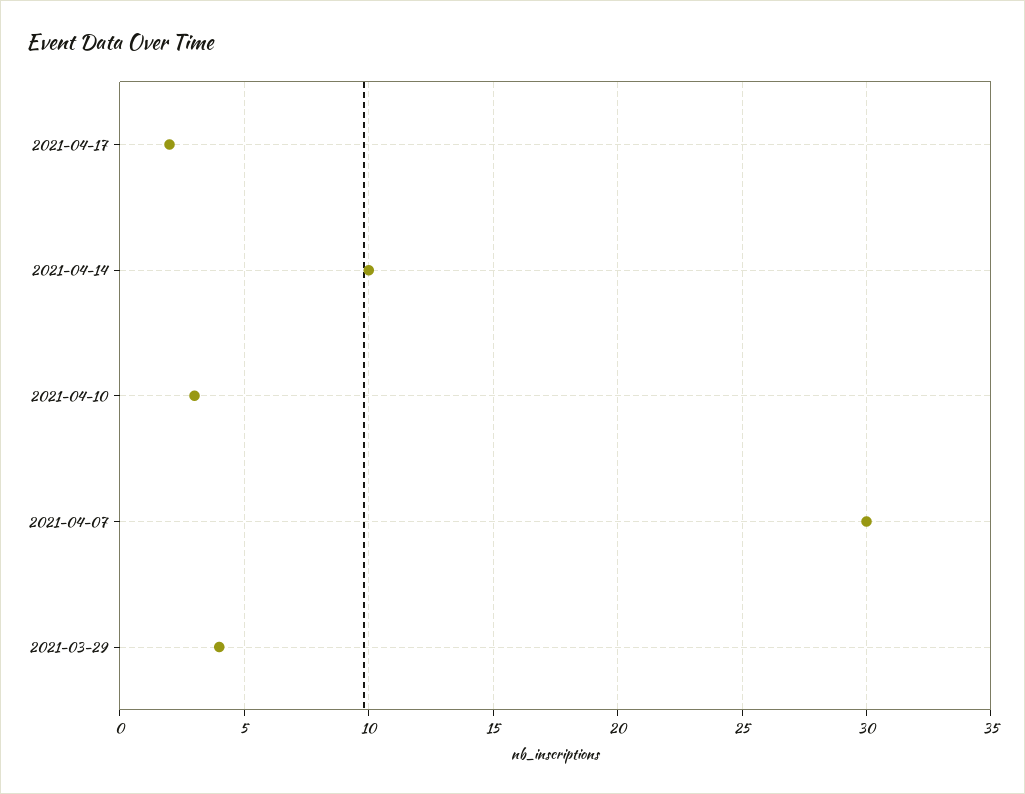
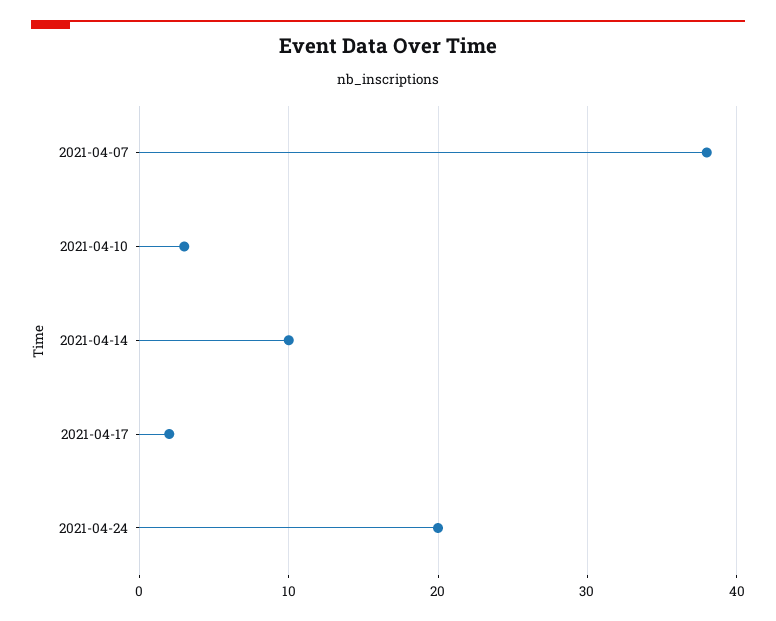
2021-04-07: 30 -> 38
2021-03-29: 4 -> none
2021-04-24: none -> 20

